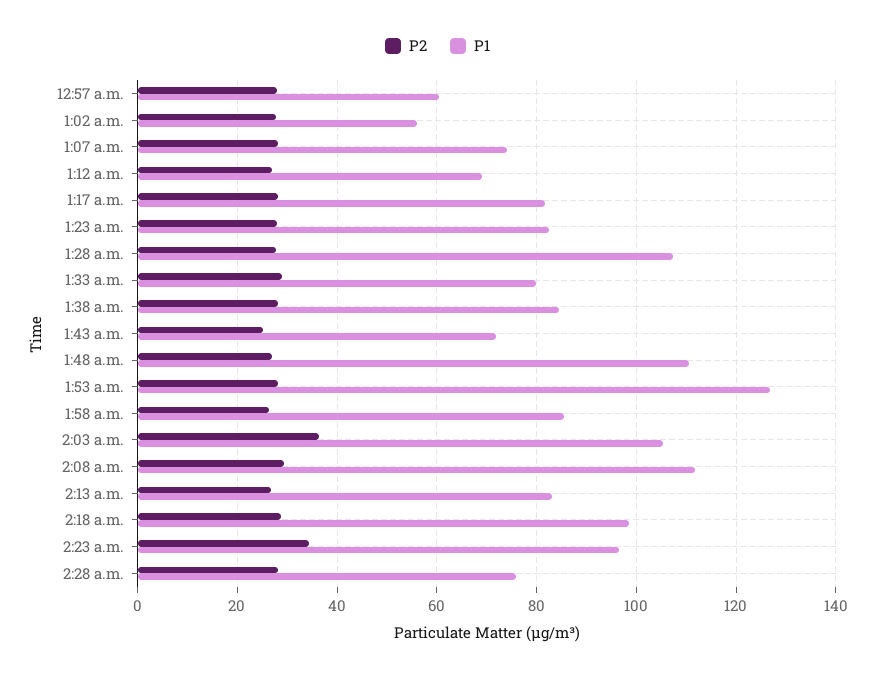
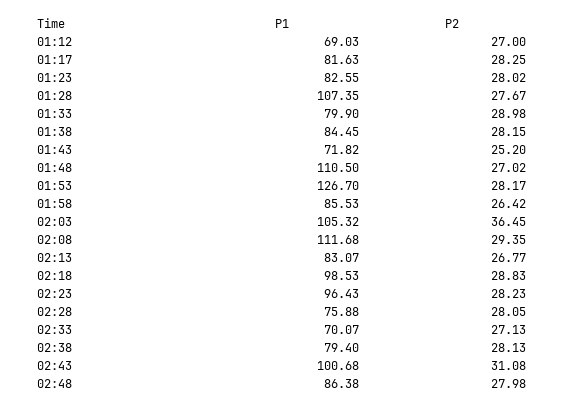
P2, 12:57 a.m.: 28 -> none
P1, 12:57 a.m.: 60 -> none
P2, 1:02 a.m.: 28 -> none
P1, 1:02 a.m.: 56 -> none
P2, 1:07 a.m.: 28 -> none
P1, 1:07 a.m.: 74 -> none
P2, 2:23 a.m.: 34 -> 28.23
P1, 02:33: none -> 70.07
P2, 02:33: none -> 27.13
P1, 02:38: none -> 79.4
P2, 02:38: none -> 28.13
P1, 02:43: none -> 100.68
P2, 02:43: none -> 31.08
P1, 02:48: none -> 86.38
P2, 02:48: none -> 27.98

